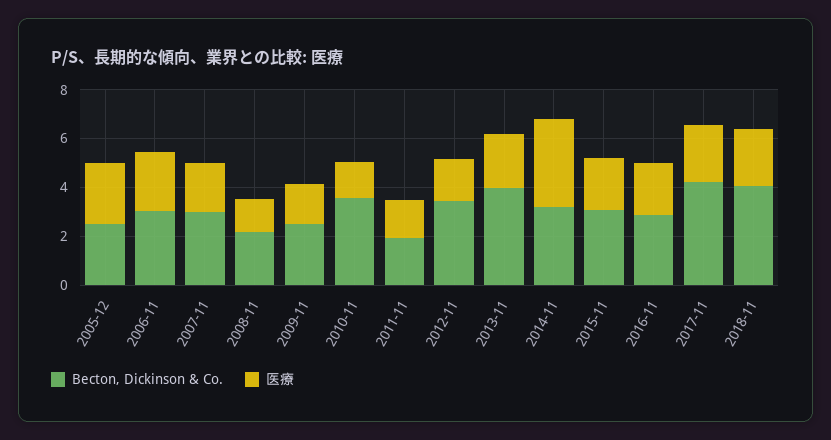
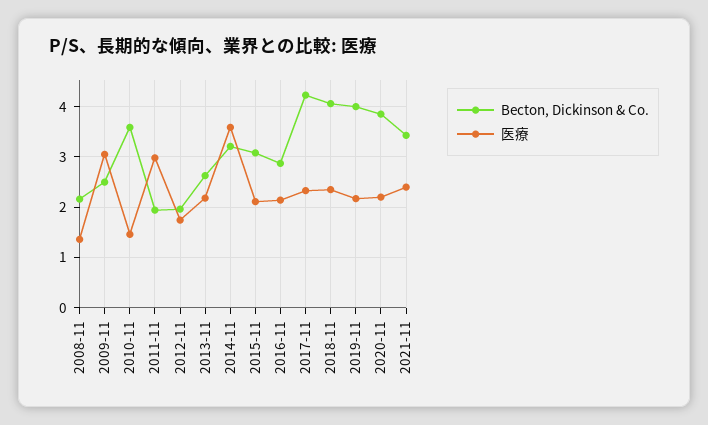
Becton, Dickinson & Co., 2005-12: 2.5 -> none
医療, 2005-12: 2.5 -> none
Becton, Dickinson & Co., 2006-11: 3 -> none
医療, 2006-11: 2.5 -> none
Becton, Dickinson & Co., 2007-11: 3 -> none
医療, 2007-11: 2 -> none
医療, 2009-11: 1.5 -> 3
医療, 2011-11: 1.5 -> 3
Becton, Dickinson & Co., 2012-11: 3.5 -> 2
Becton, Dickinson & Co., 2013-11: 4 -> 2.6
Becton, Dickinson & Co., 2019-11: none -> 4
医療, 2019-11: none -> 2.2
Becton, Dickinson & Co., 2020-11: none -> 3.8
医療, 2020-11: none -> 2.2
Becton, Dickinson & Co., 2021-11: none -> 3.4
医療, 2021-11: none -> 2.4

